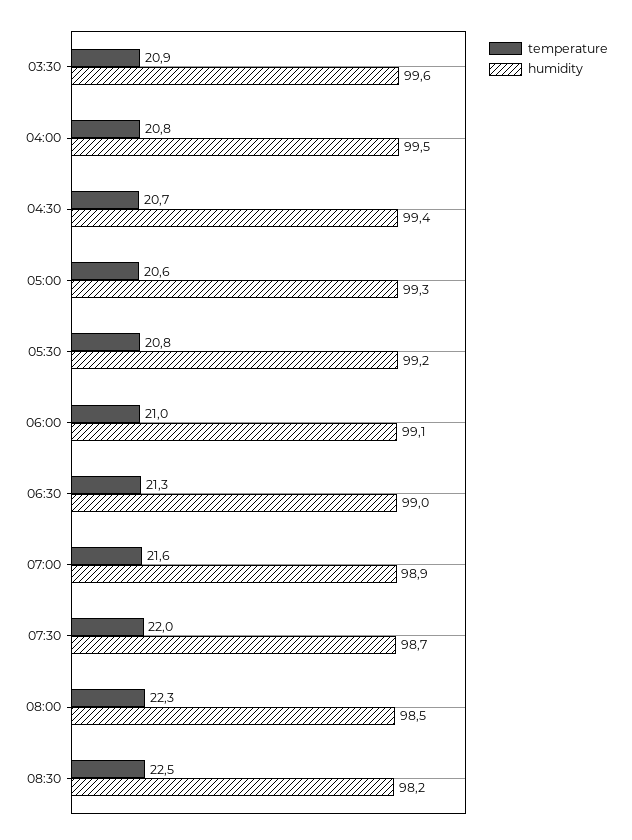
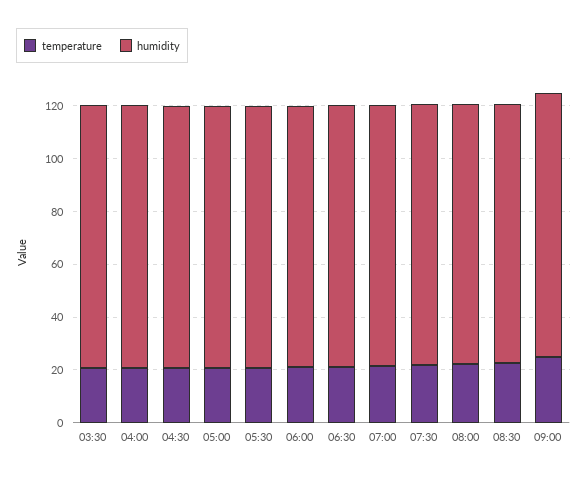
temperature, 09:00: none -> 25
humidity, 09:00: none -> 100

